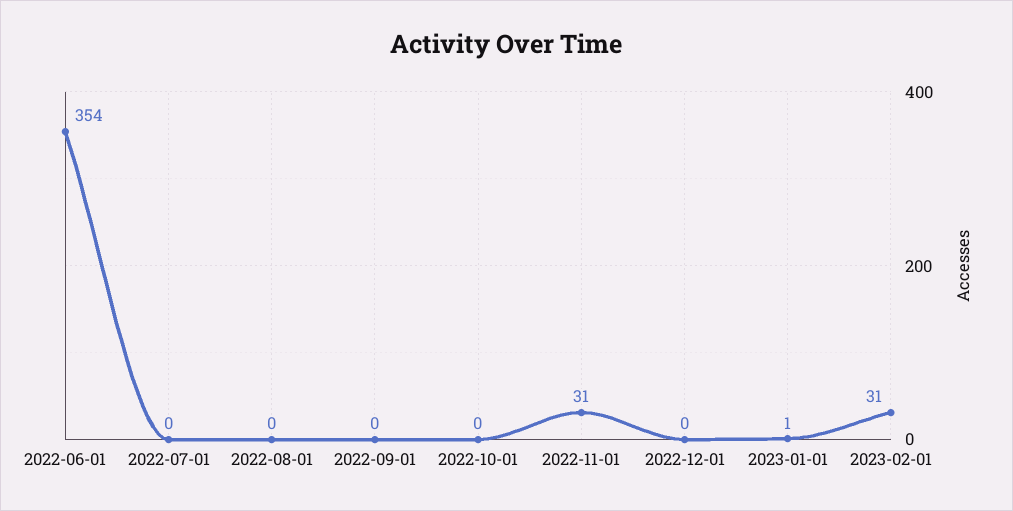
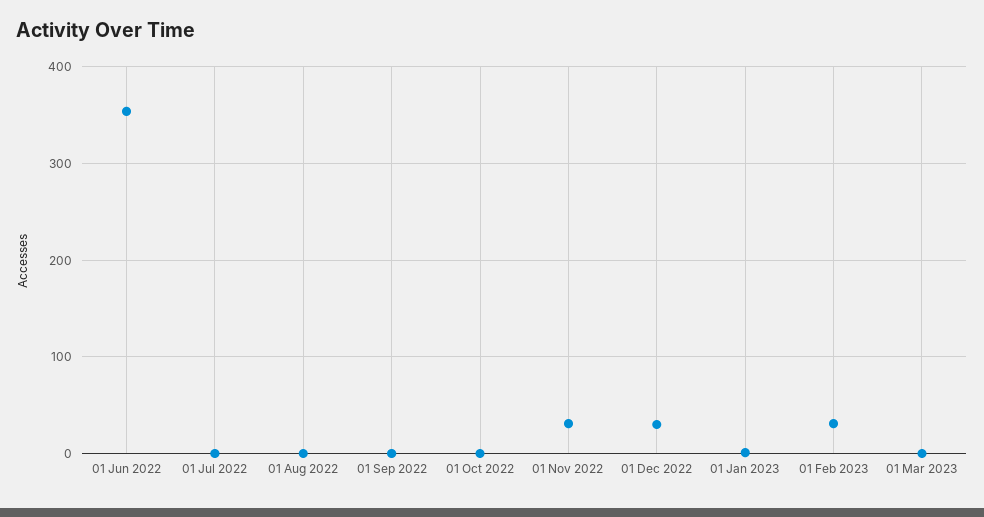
2022-12-01: 0 -> 30
01 Mar 2023: none -> 0

